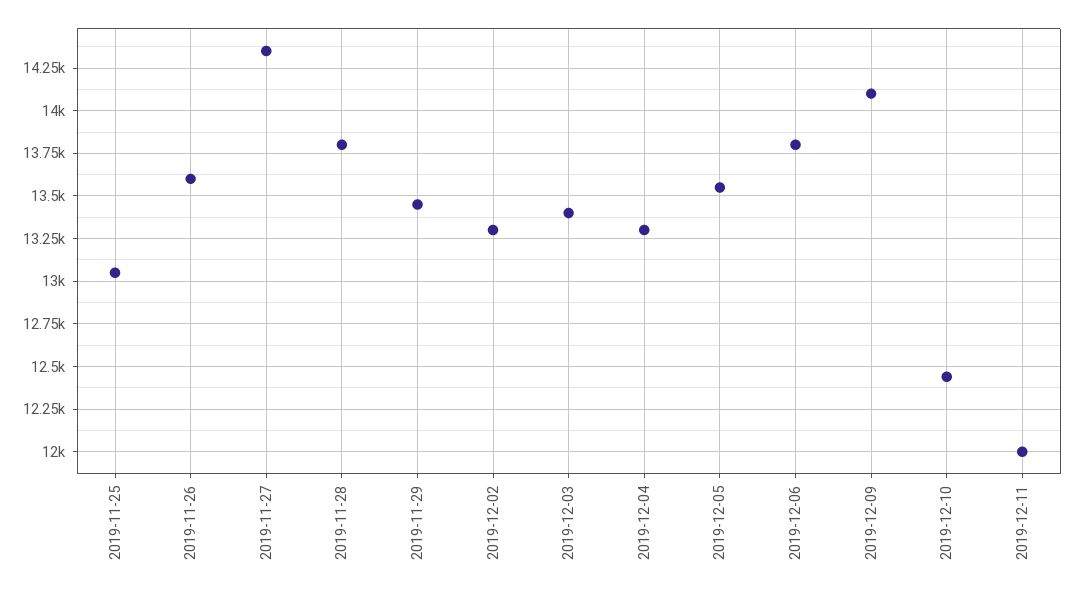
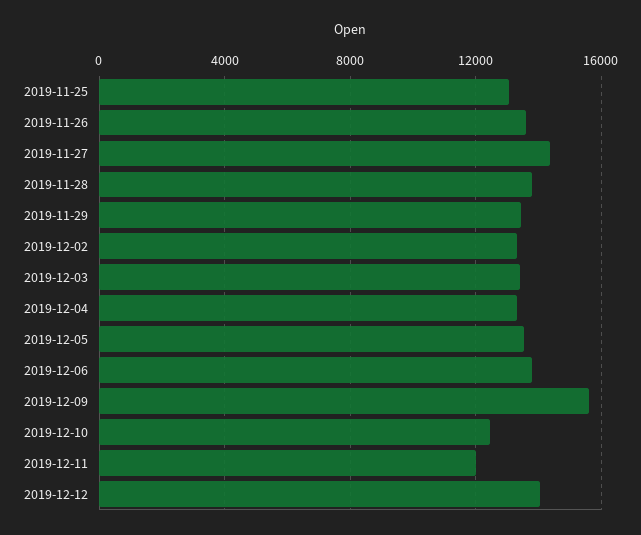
2019-12-09: 14100 -> 15500
2019-12-12: none -> 14000

